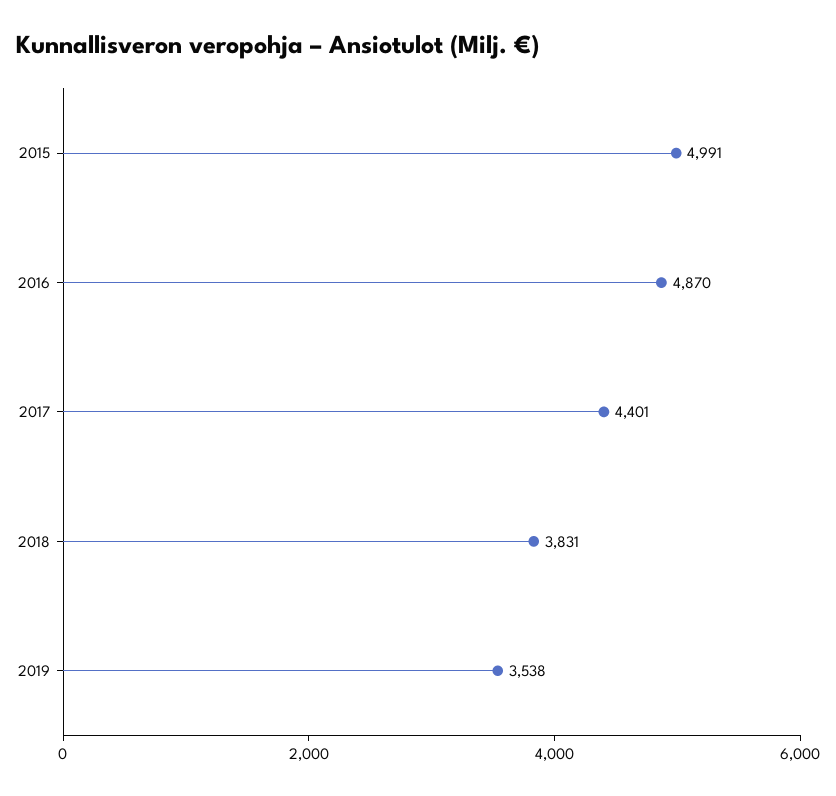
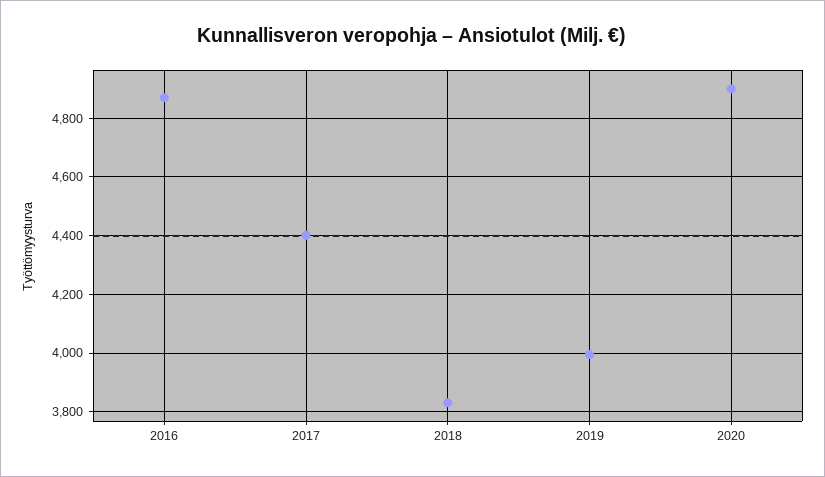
2015: 4991 -> none
2019: 3538 -> 4000
2020: none -> 4900

